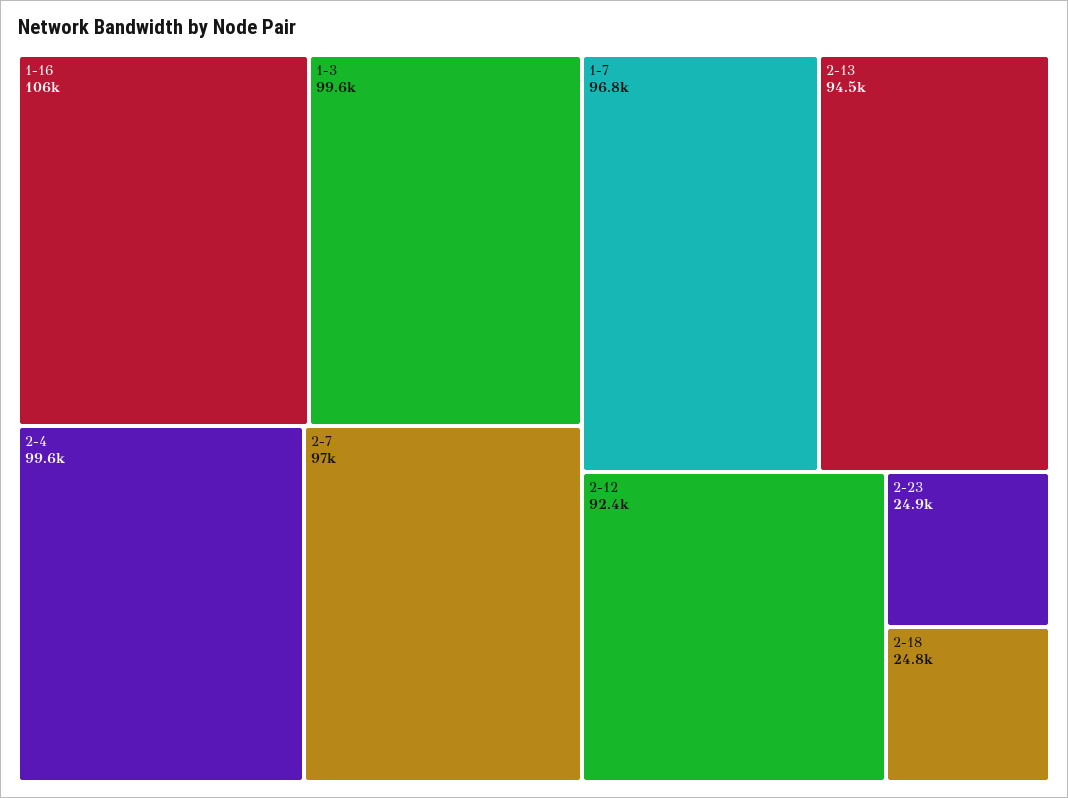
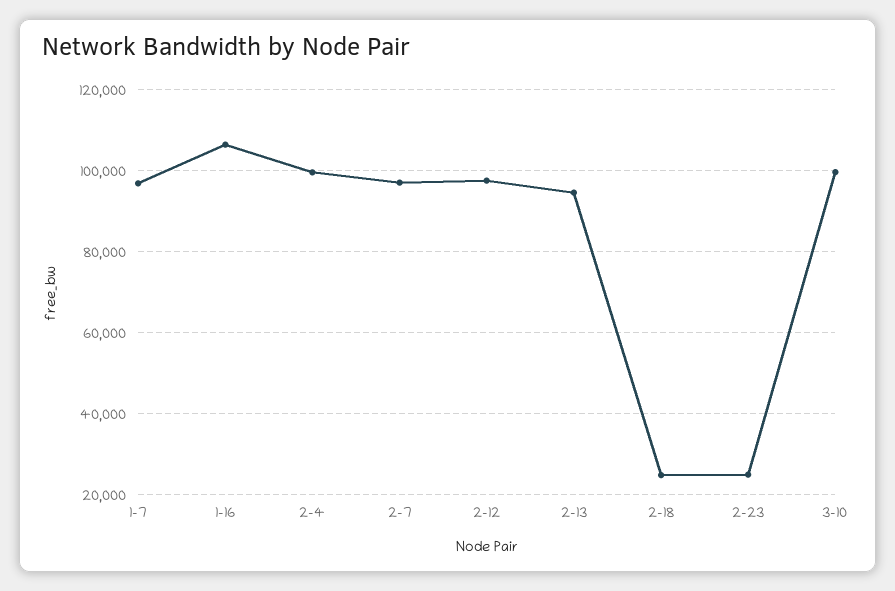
1-3: 99600 -> none
2-12: 92400 -> 98000
3-10: none -> 100000

